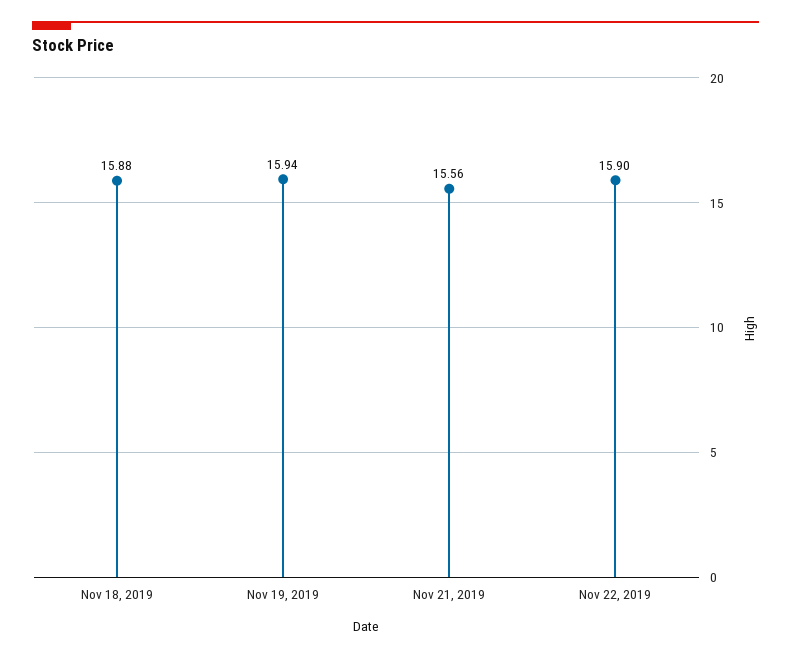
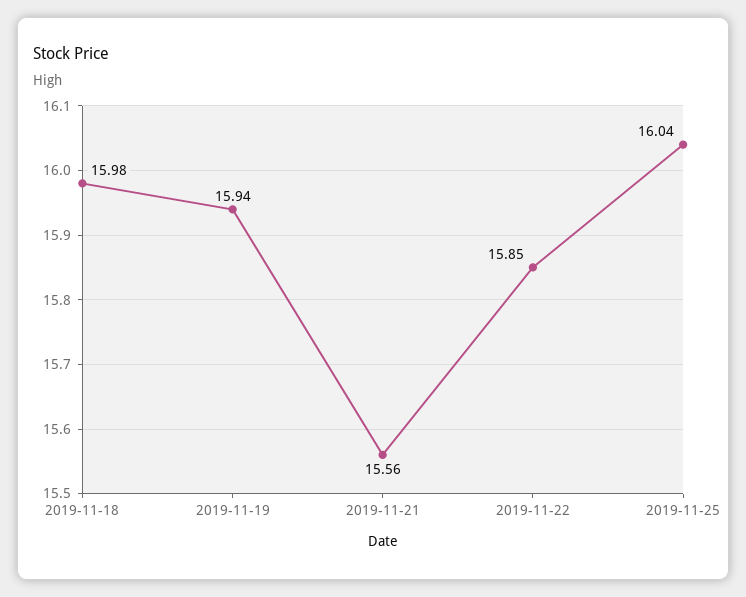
Nov 18, 2019: 15.88 -> 15.98
Nov 22, 2019: 15.9 -> 15.85
2019-11-25: none -> 16.04

